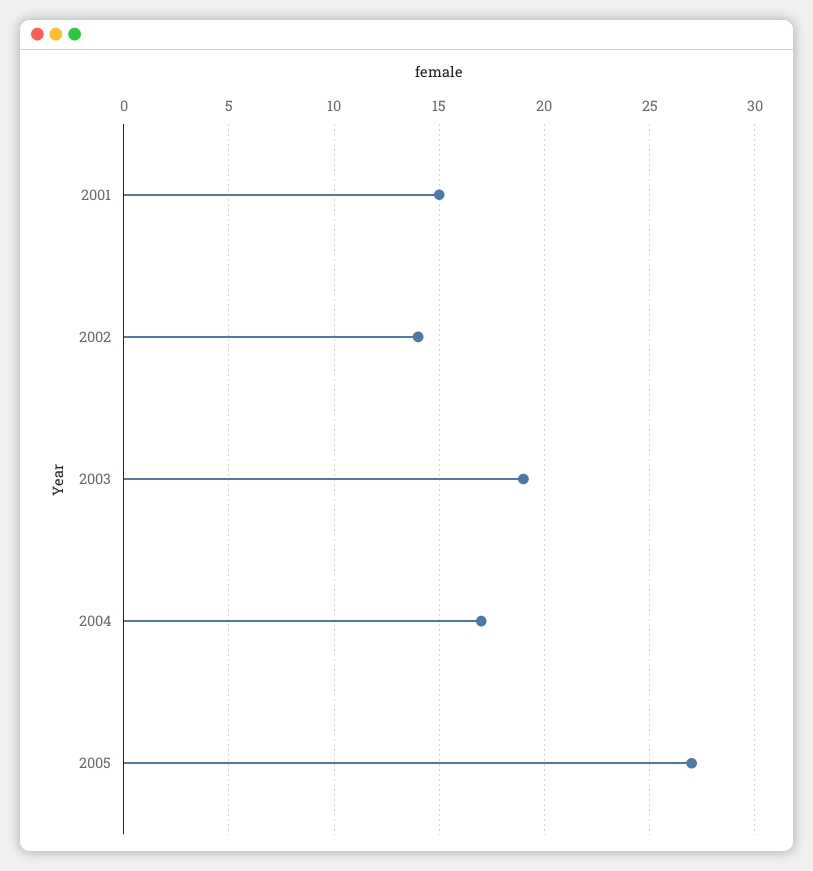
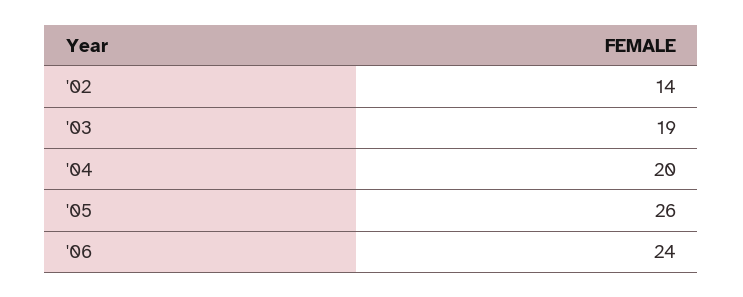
2001: 15 -> none
2004: 17 -> 20
2005: 27 -> 26
'06: none -> 24

